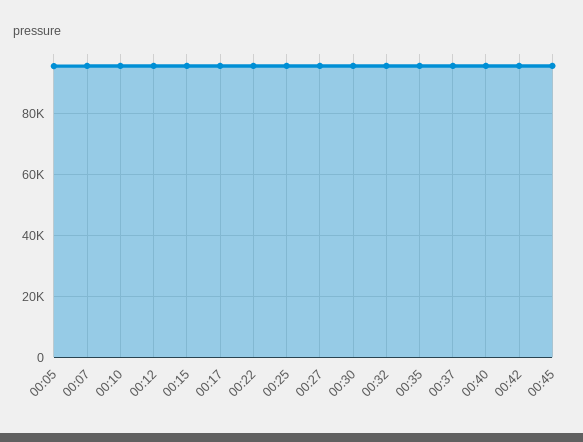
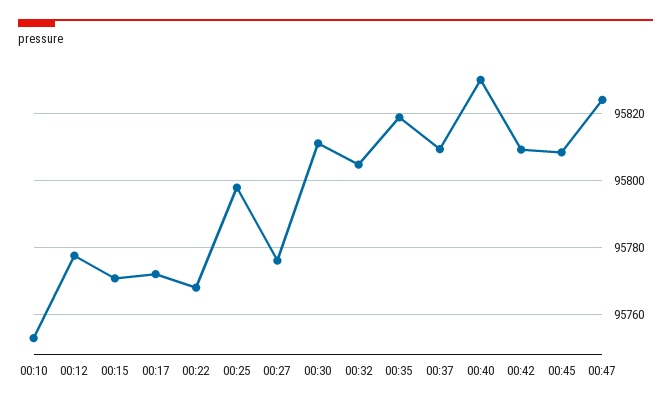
00:05: 96000 -> none
00:07: 96000 -> none
00:47: none -> 95824

